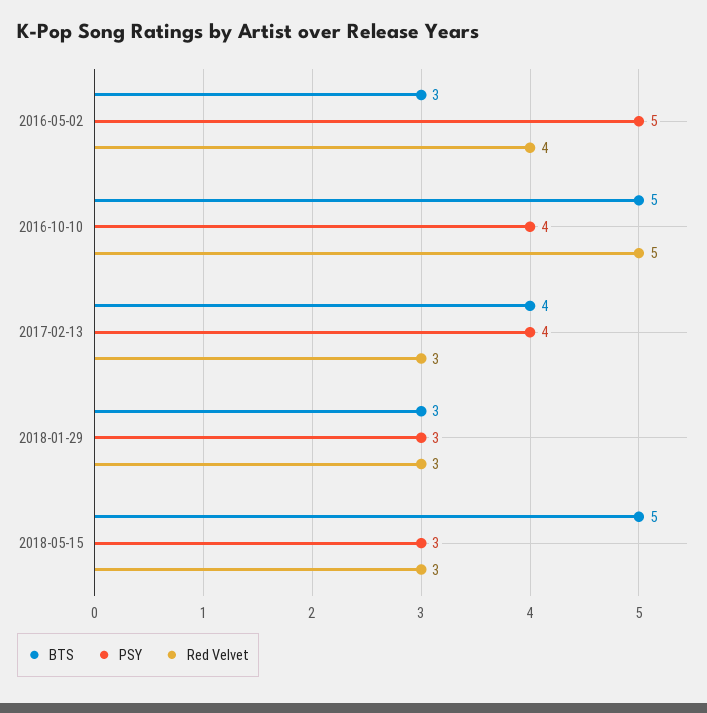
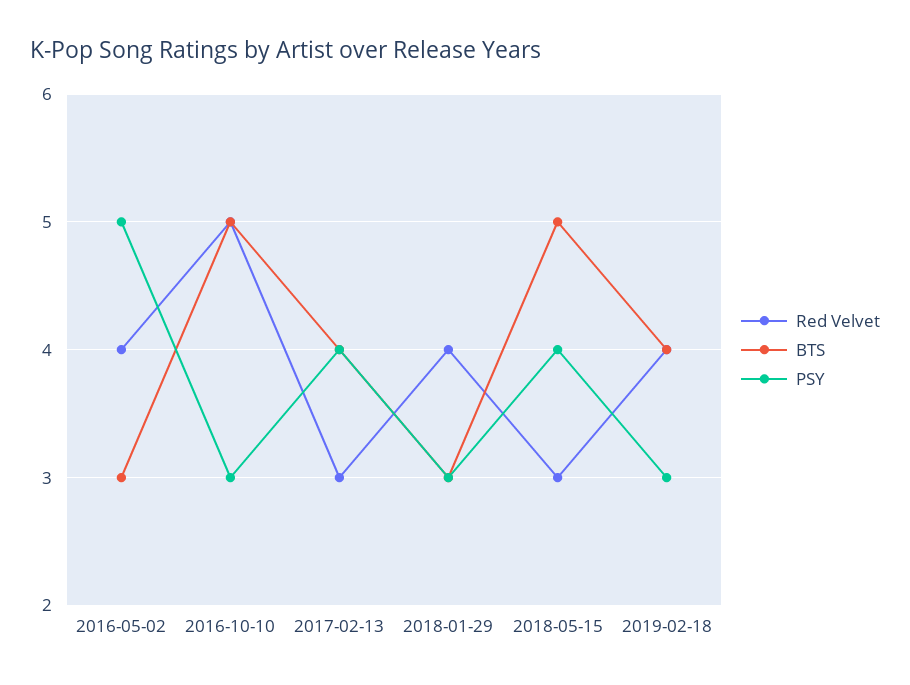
PSY, 2016-10-10: 4 -> 3
Red Velvet, 2018-01-29: 3 -> 4
PSY, 2018-05-15: 3 -> 4
Red Velvet, 2019-02-18: none -> 4
BTS, 2019-02-18: none -> 4
PSY, 2019-02-18: none -> 3

